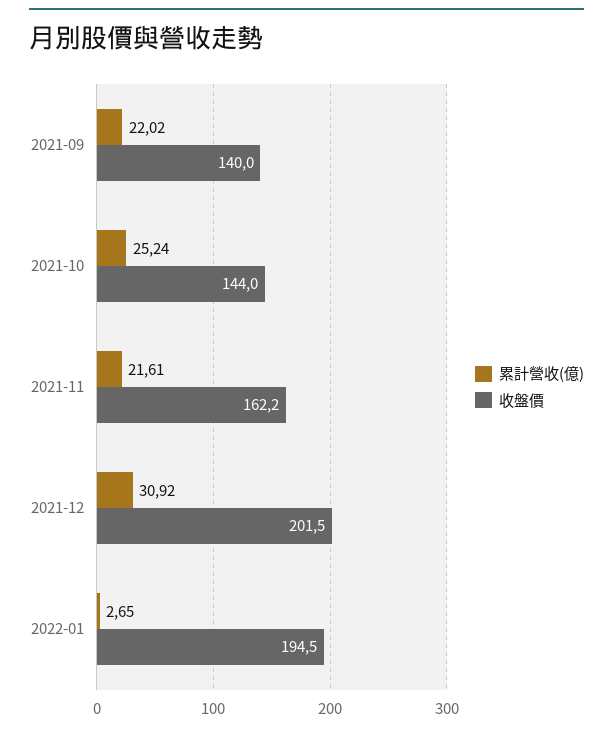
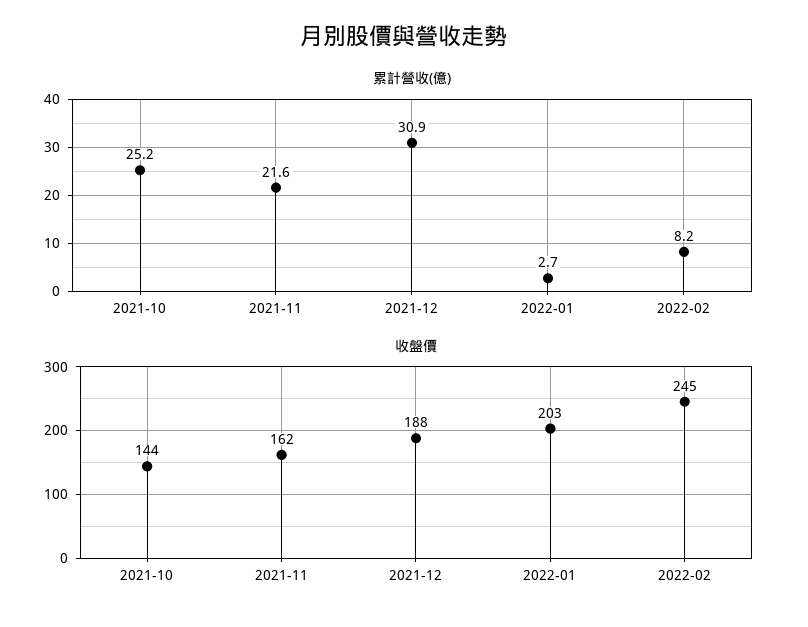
累計營收(億), 2021-09: 22.02 -> none
收盤價, 2021-09: 140 -> none
收盤價, 2021-12: 201.5 -> 188
收盤價, 2022-01: 194.5 -> 203
累計營收(億), 2022-02: none -> 8.2
收盤價, 2022-02: none -> 245

